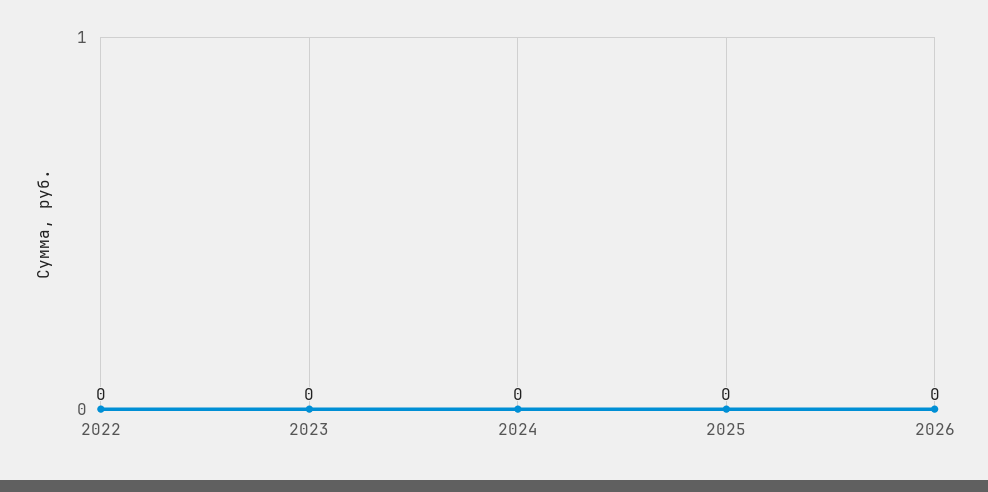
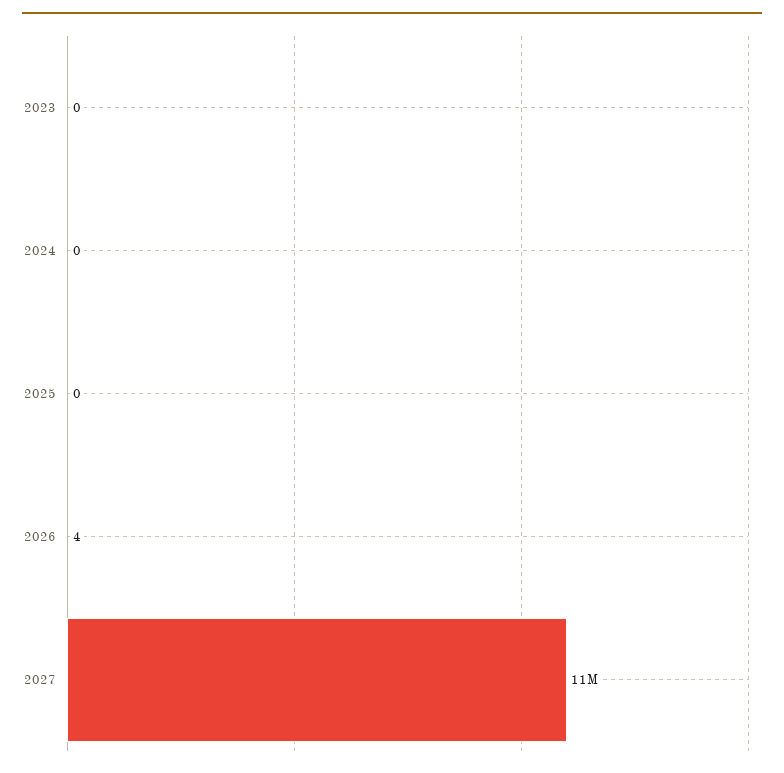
2022: 0 -> none
2026: 0 -> 4
2027: none -> 11000000

